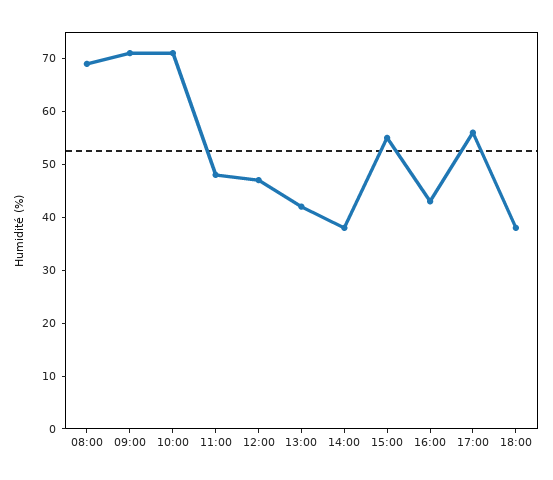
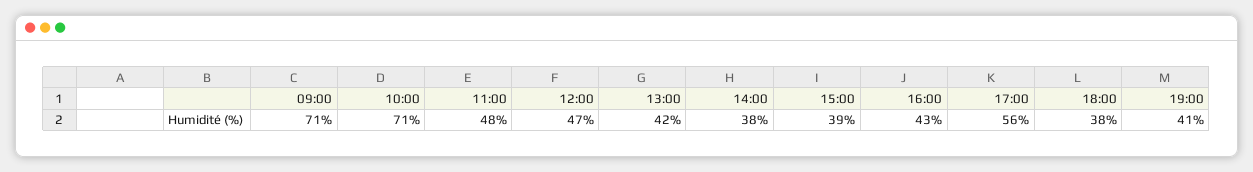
08:00: 70 -> none
15:00: 55 -> 39
19:00: none -> 41

